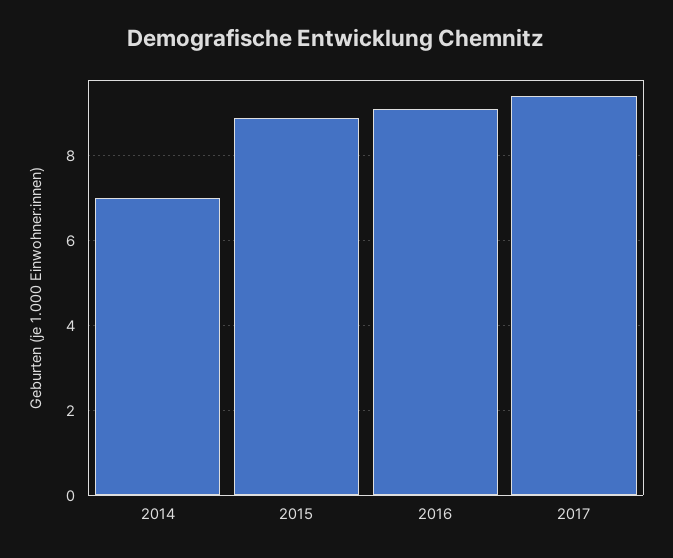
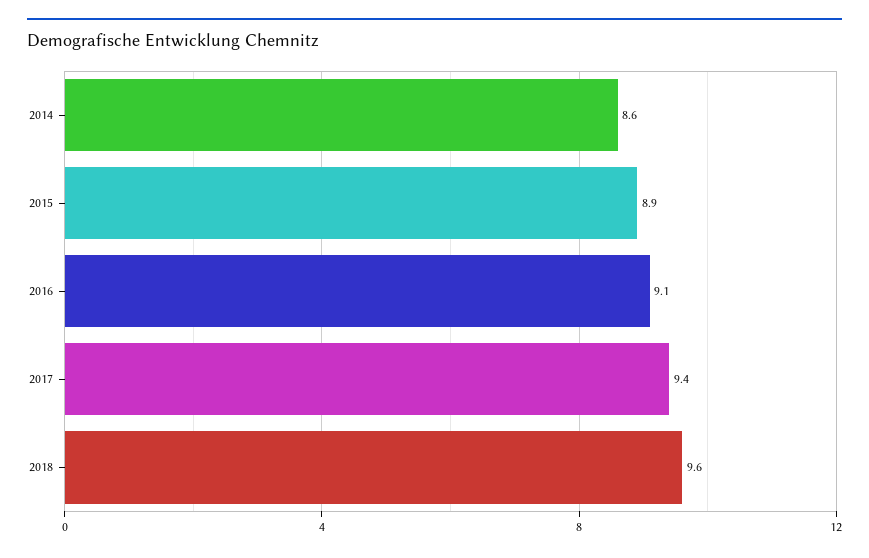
2014: 7 -> 8.6
2018: none -> 9.6

